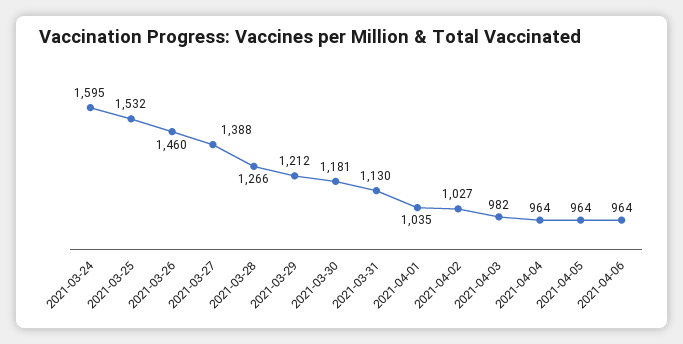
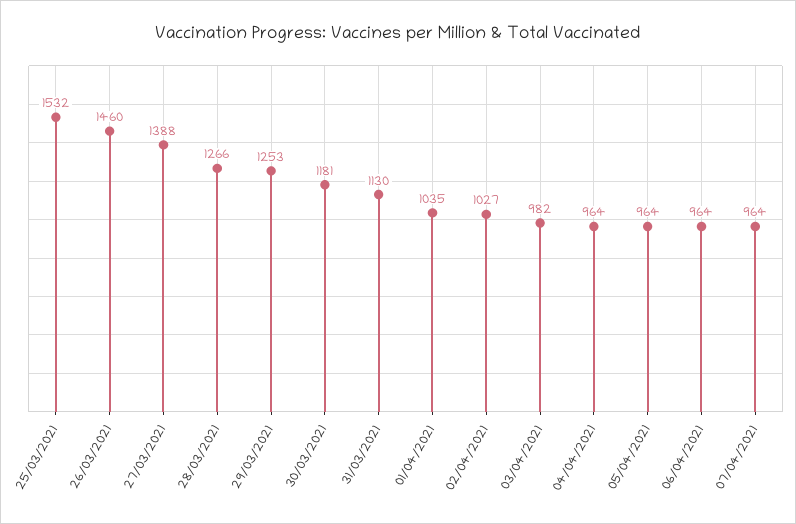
2021-03-24: 1595 -> none
2021-03-29: 1212 -> 1253
07/04/2021: none -> 964

